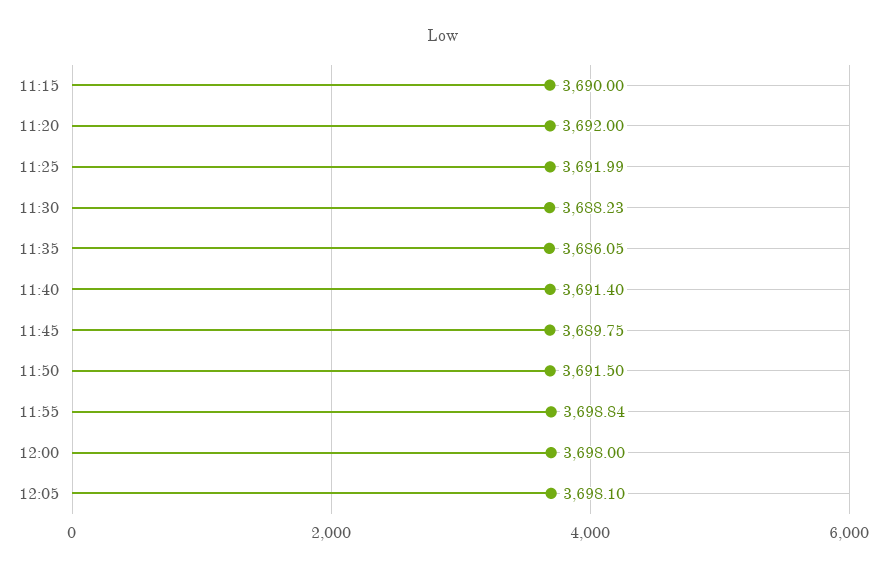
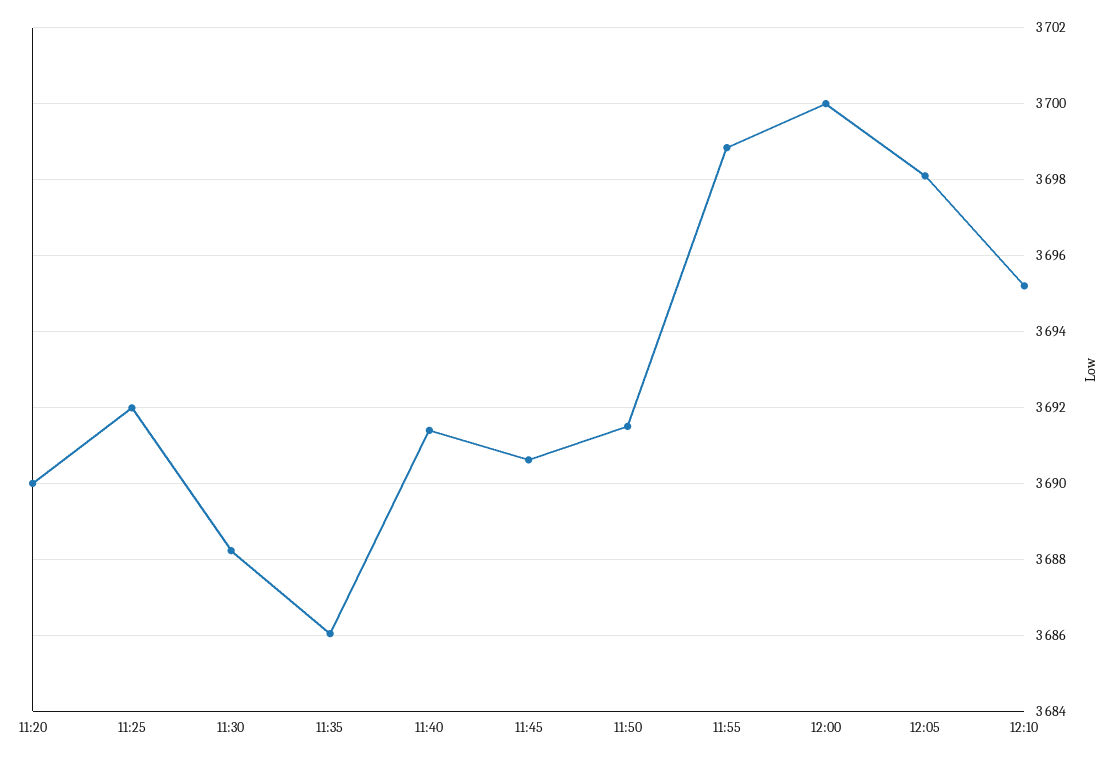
11:15: 3690 -> none
11:20: 3692 -> 3690
11:45: 3689.75 -> 3690.6
12:00: 3698 -> 3700
12:10: none -> 3695.2

